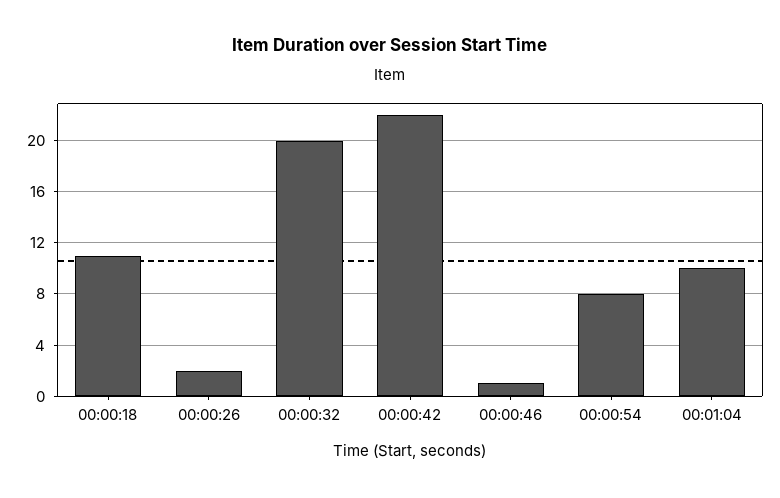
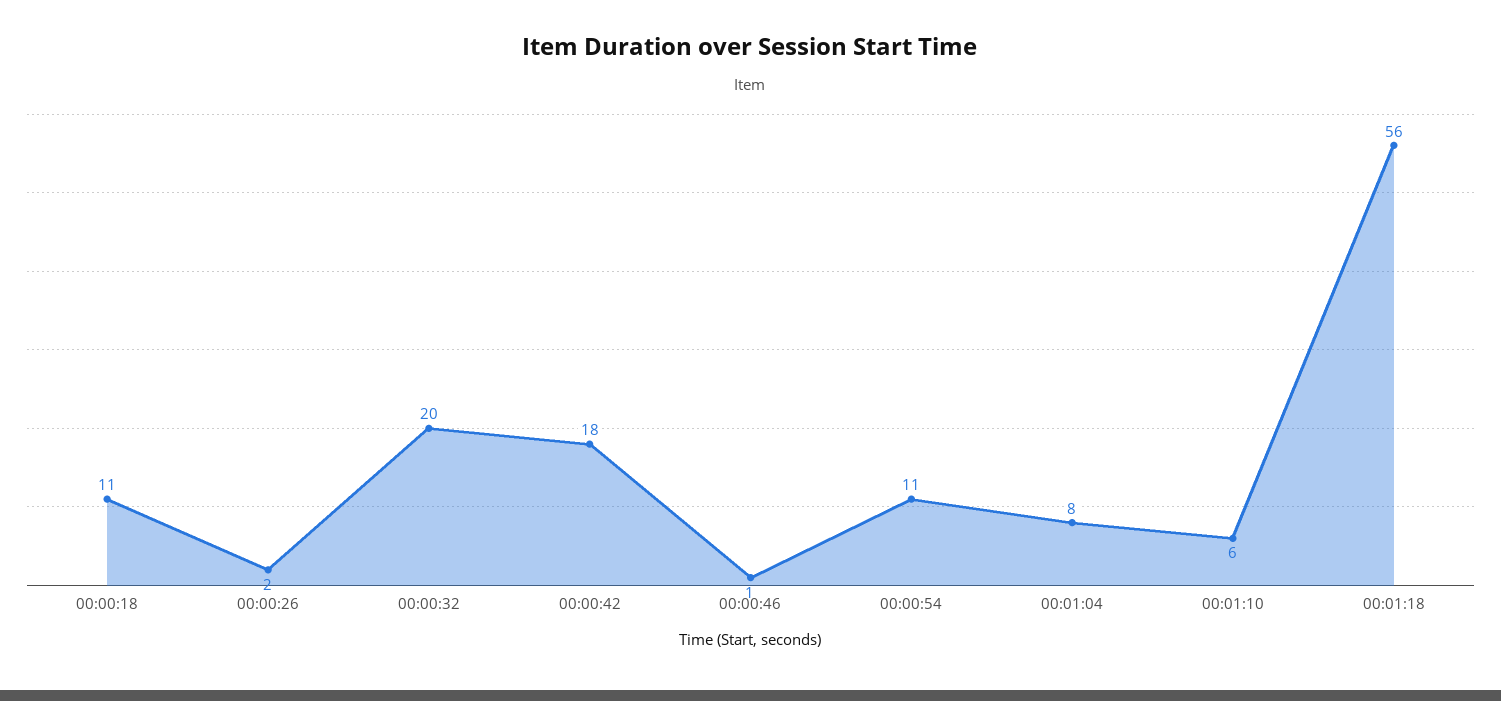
00:00:42: 22 -> 18
00:00:54: 8 -> 11
00:01:04: 10 -> 8
00:01:10: none -> 6
00:01:18: none -> 56

